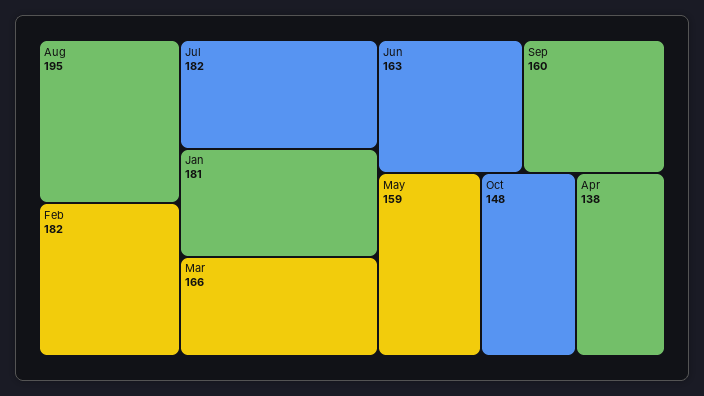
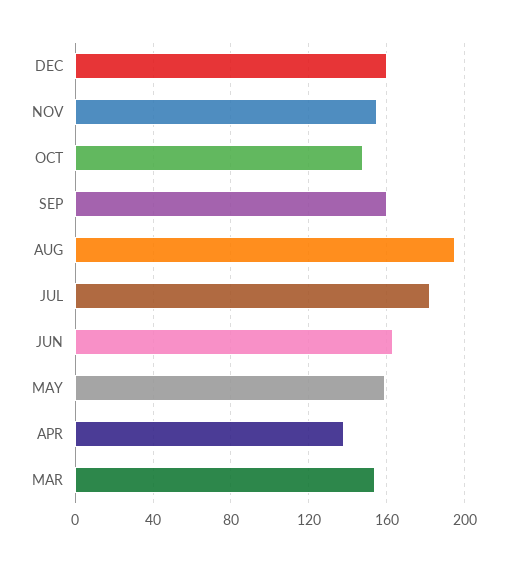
Feb: 182 -> none
Jan: 181 -> none
Mar: 166 -> 155
DEC: none -> 160
NOV: none -> 155

